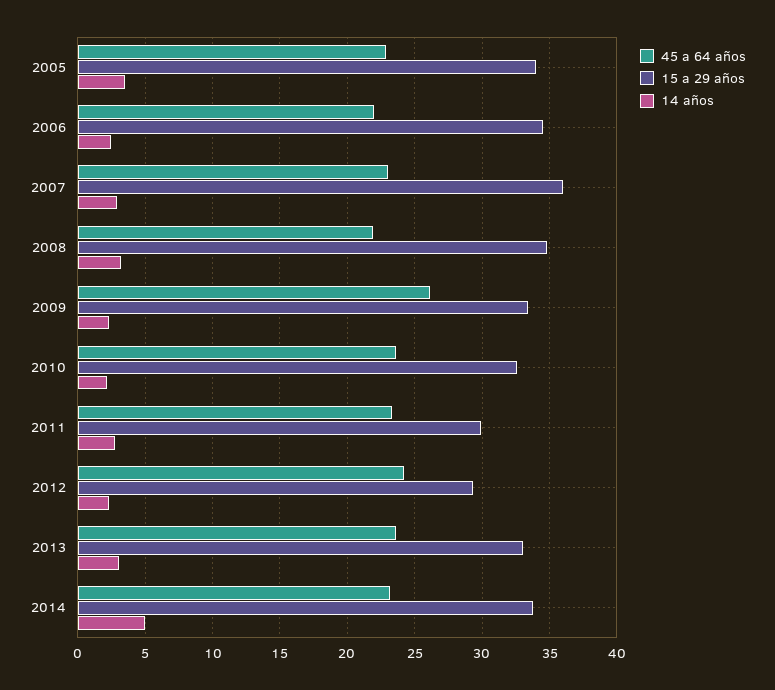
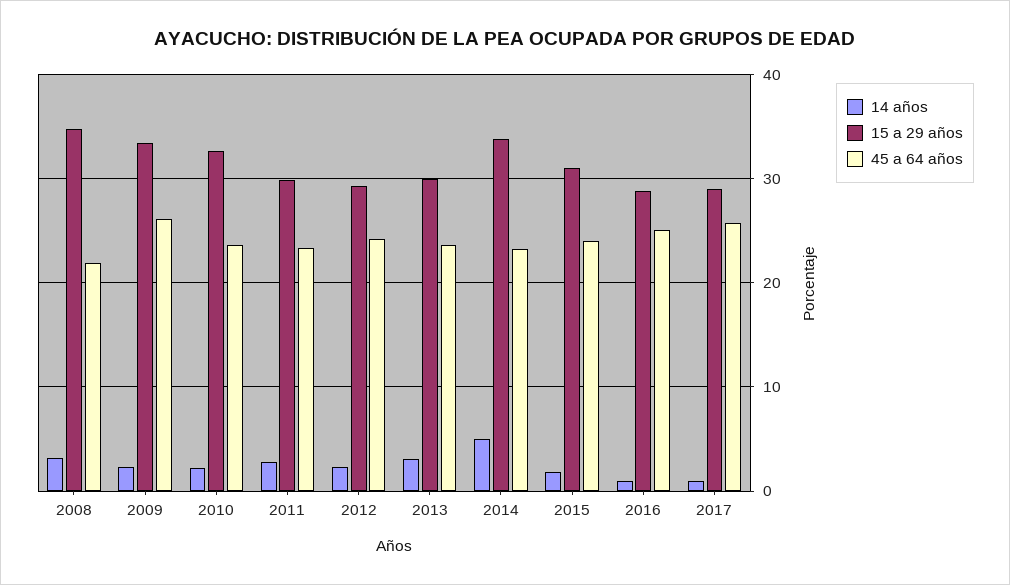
45 a 64 años, 2005: 23 -> none
15 a 29 años, 2005: 34 -> none
14 años, 2005: 3.5 -> none
45 a 64 años, 2006: 22 -> none
15 a 29 años, 2006: 34.5 -> none
14 años, 2006: 2.5 -> none
45 a 64 años, 2007: 23 -> none
15 a 29 años, 2007: 36 -> none
14 años, 2007: 3 -> none
15 a 29 años, 2013: 33 -> 30
14 años, 2015: none -> 2
15 a 29 años, 2015: none -> 31
45 a 64 años, 2015: none -> 24
14 años, 2016: none -> 1
15 a 29 años, 2016: none -> 29
45 a 64 años, 2016: none -> 25
14 años, 2017: none -> 1
15 a 29 años, 2017: none -> 29
45 a 64 años, 2017: none -> 26

